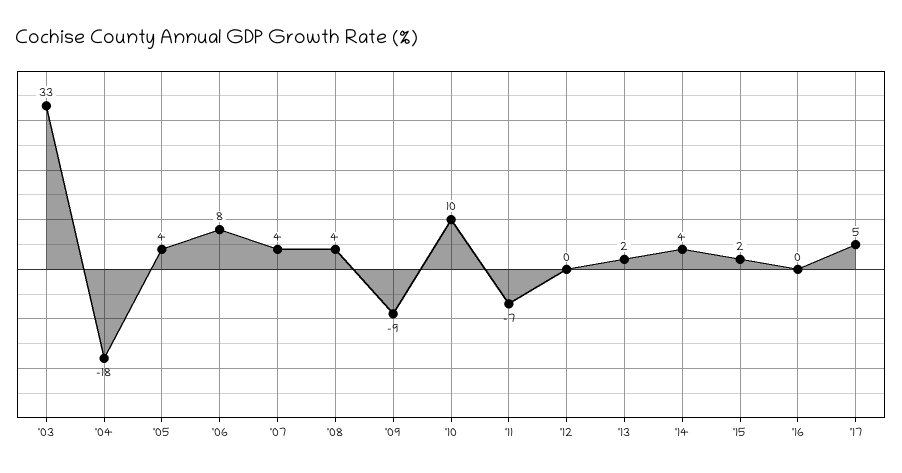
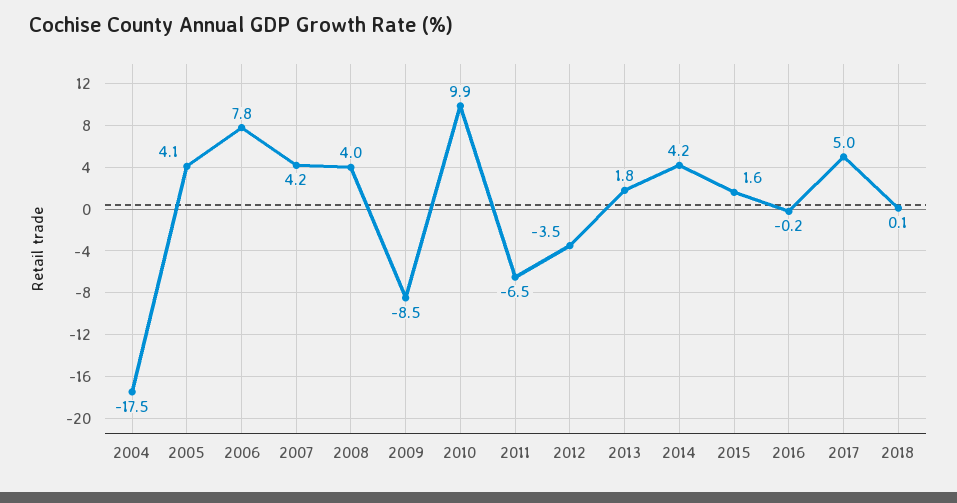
'03: 33 -> none
'12: 0 -> -3.5
2018: none -> 0.1

